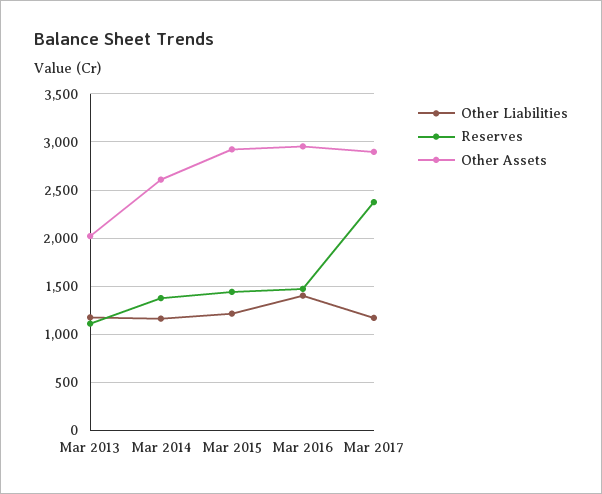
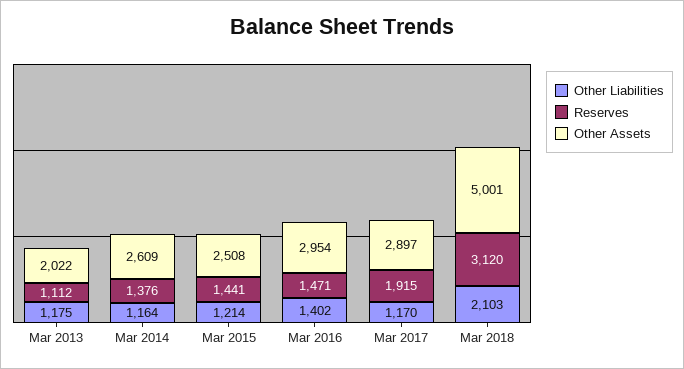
Other Assets, Mar 2015: 2900 -> 2508
Reserves, Mar 2017: 2400 -> 1915
Other Liabilities, Mar 2018: none -> 2103
Reserves, Mar 2018: none -> 3120
Other Assets, Mar 2018: none -> 5001

